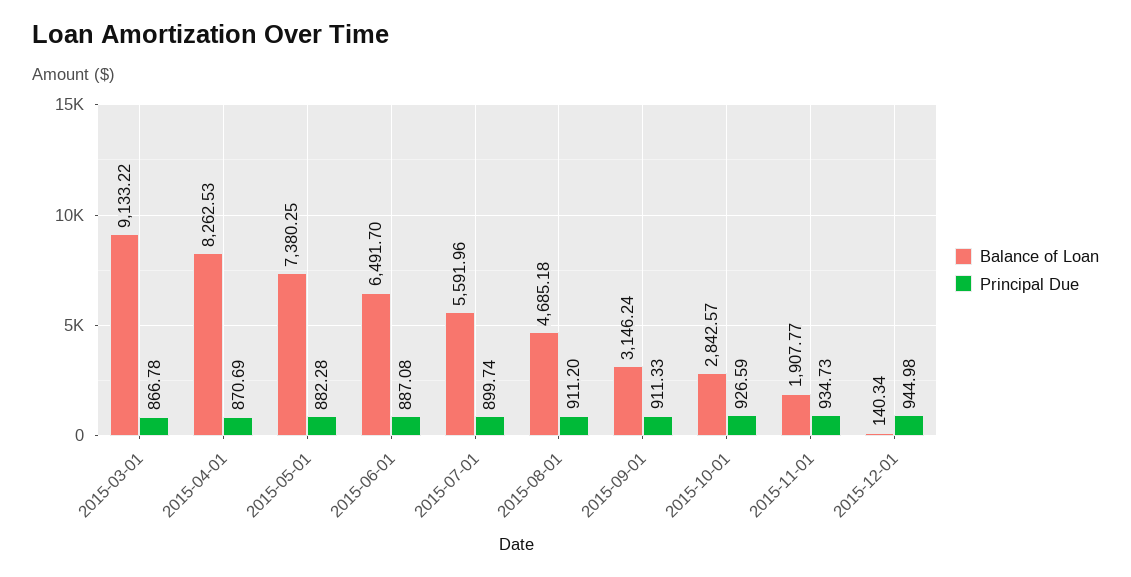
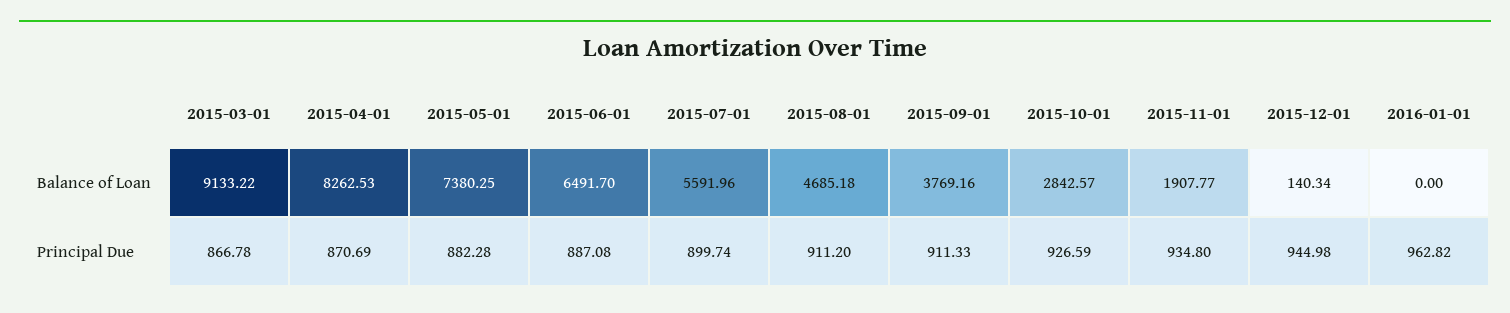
Balance of Loan, 2015-09-01: 3146.24 -> 3769.16
Principal Due, 2015-11-01: 934.73 -> 934.8
Balance of Loan, 2016-01-01: none -> 0
Principal Due, 2016-01-01: none -> 962.82

